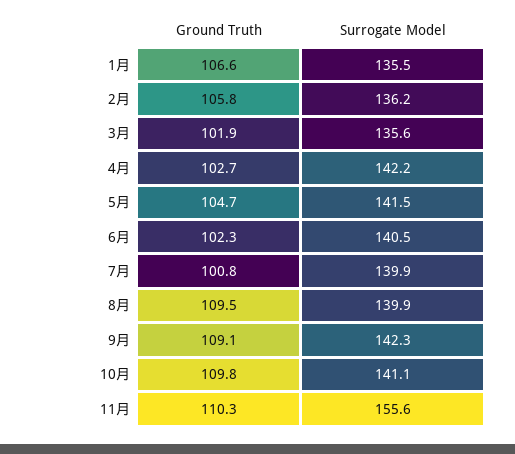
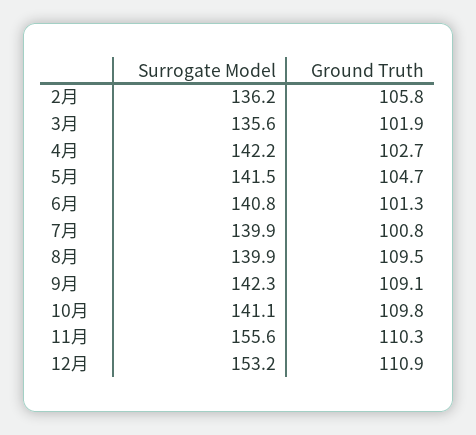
Ground Truth, 1月: 106.6 -> none
Surrogate Model, 1月: 135.5 -> none
Ground Truth, 6月: 102.3 -> 101.3
Surrogate Model, 6月: 140.5 -> 140.8
Surrogate Model, 12月: none -> 153.2
Ground Truth, 12月: none -> 110.9

